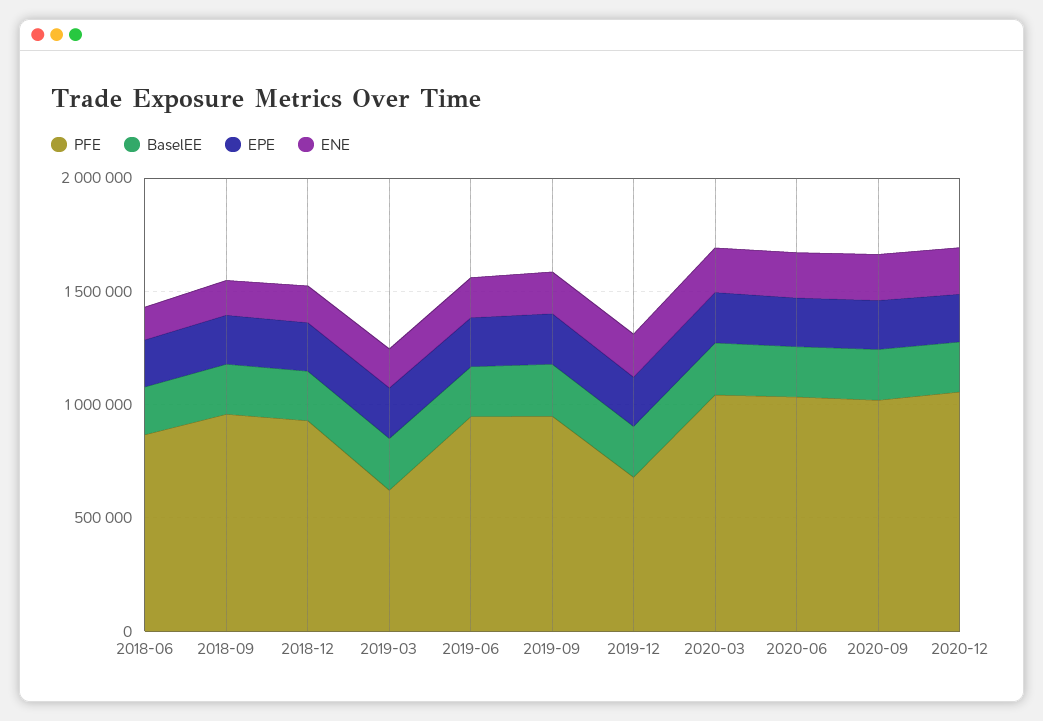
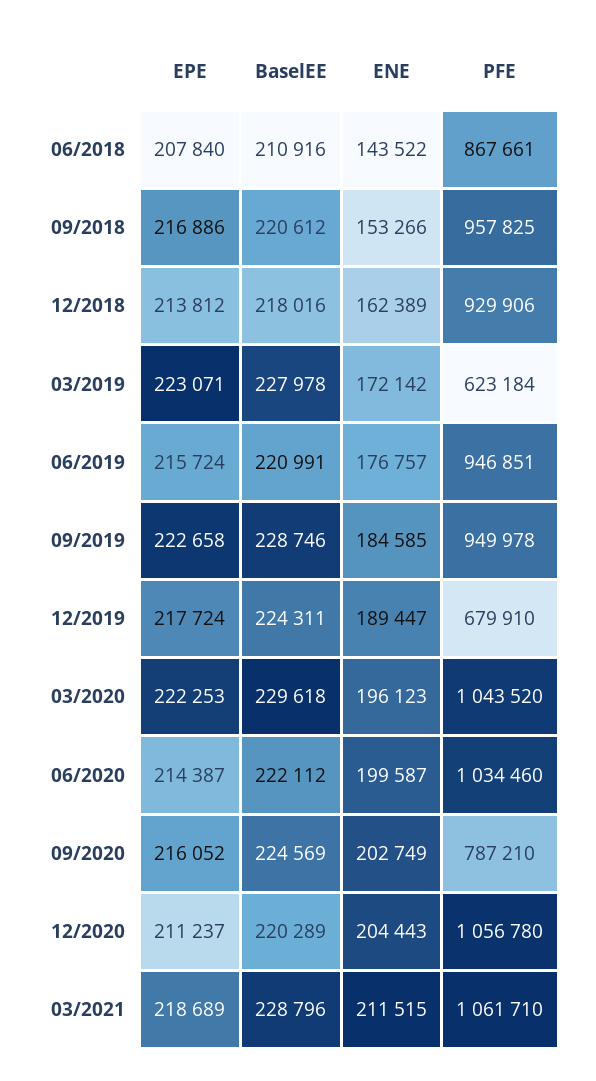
PFE, 2020-09: 1000000 -> 787210
EPE, 03/2021: none -> 218689
BaselEE, 03/2021: none -> 228796
ENE, 03/2021: none -> 211515
PFE, 03/2021: none -> 1061710

